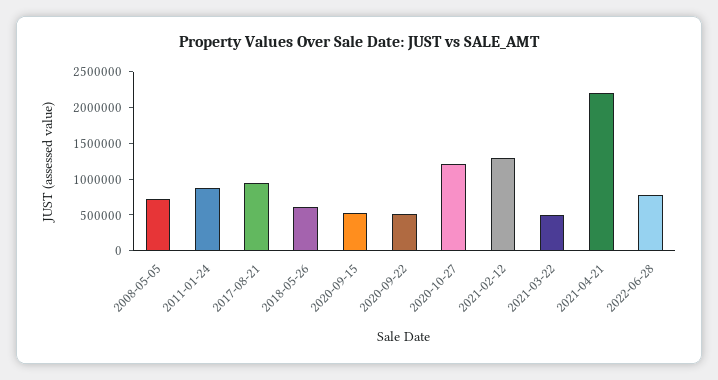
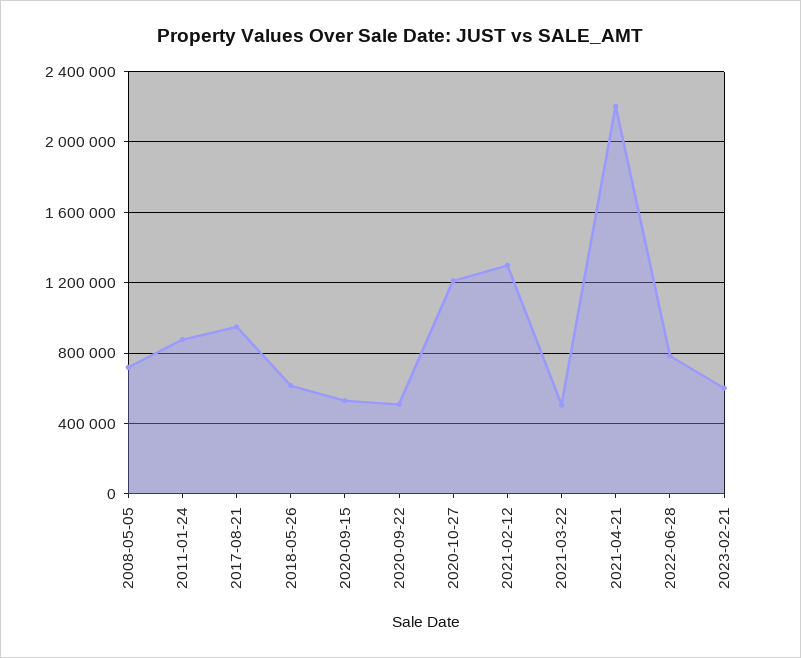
2023-02-21: none -> 600000

